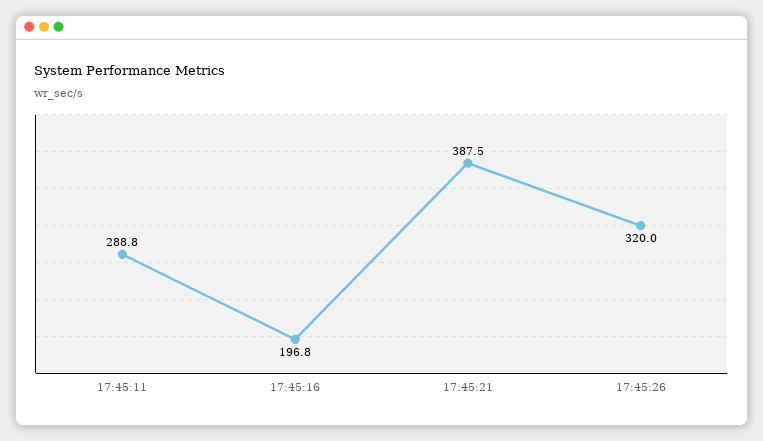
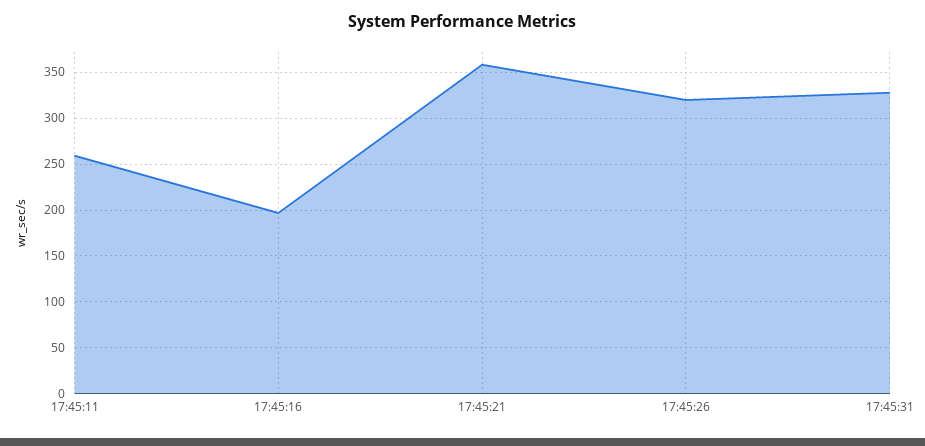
17:45:11: 288.8 -> 260
17:45:21: 387.5 -> 360
17:45:31: none -> 330

